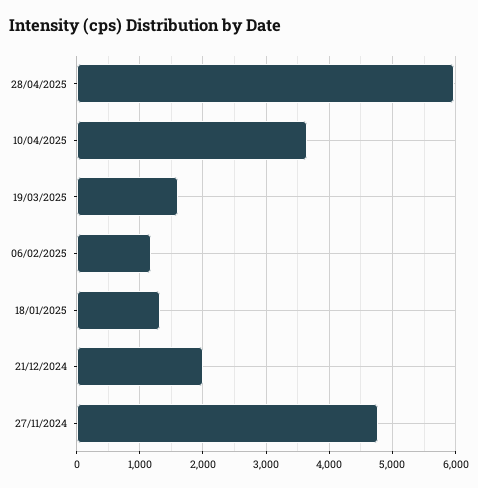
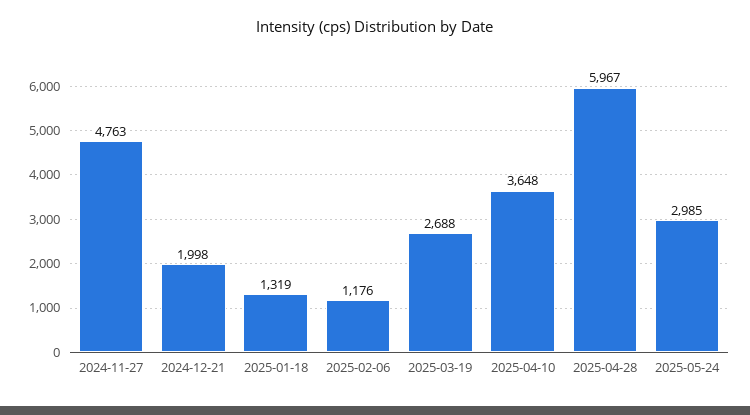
19/03/2025: 1600 -> 2688
2025-05-24: none -> 2985

